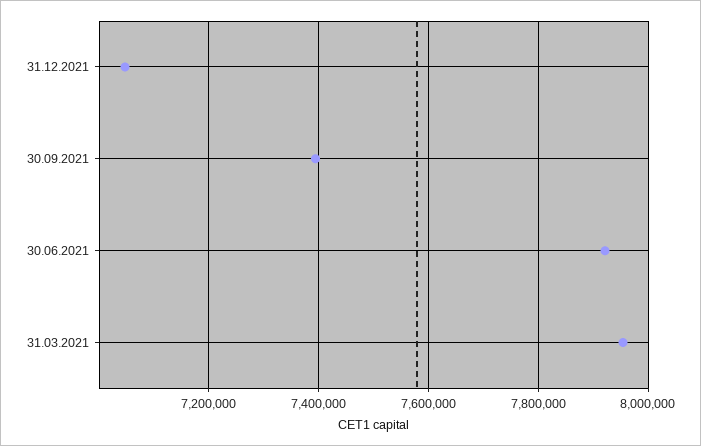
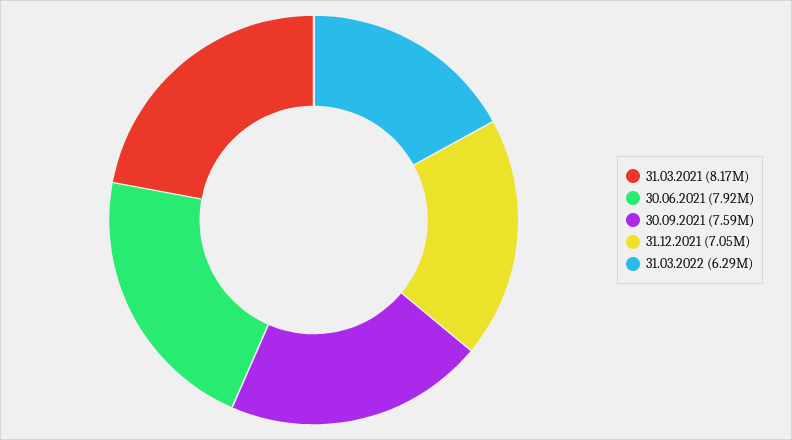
30.09.2021: 7400000 -> 7590000
31.03.2021: 7960000 -> 8170000
31.03.2022: none -> 6290000

